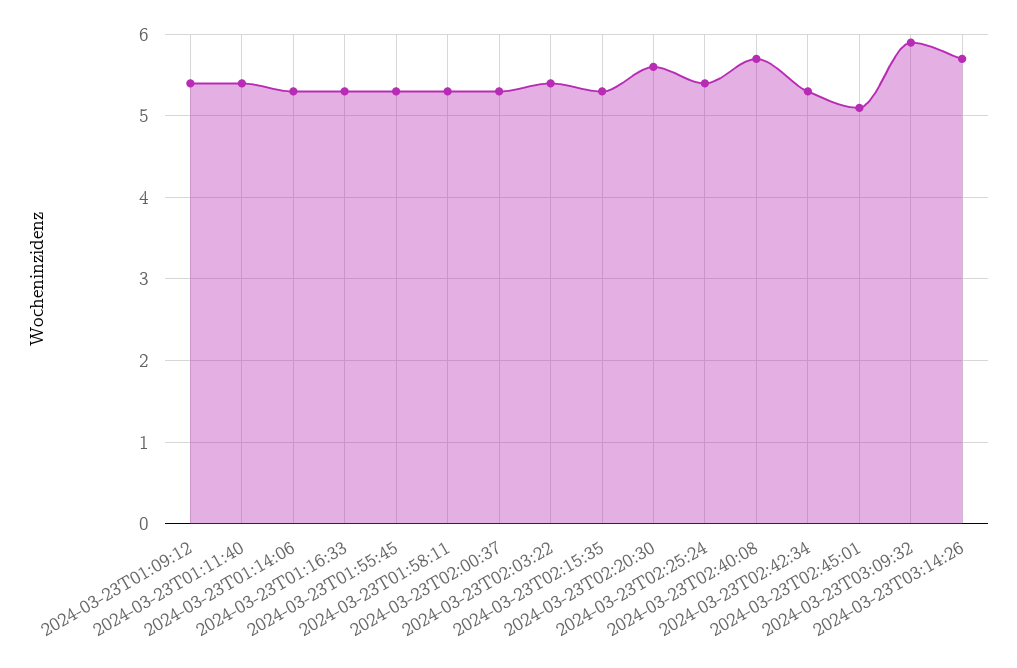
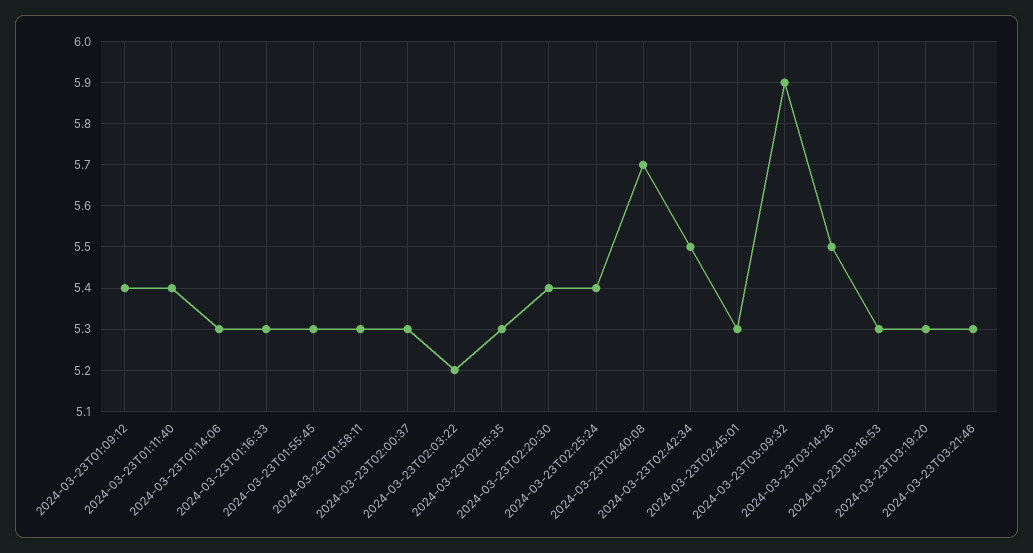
2024-03-23T02:03:22: 5.4 -> 5.2
2024-03-23T02:20:30: 5.6 -> 5.4
2024-03-23T02:42:34: 5.3 -> 5.5
2024-03-23T02:45:01: 5.1 -> 5.3
2024-03-23T03:14:26: 5.7 -> 5.5
2024-03-23T03:16:53: none -> 5.3
2024-03-23T03:19:20: none -> 5.3
2024-03-23T03:21:46: none -> 5.3

